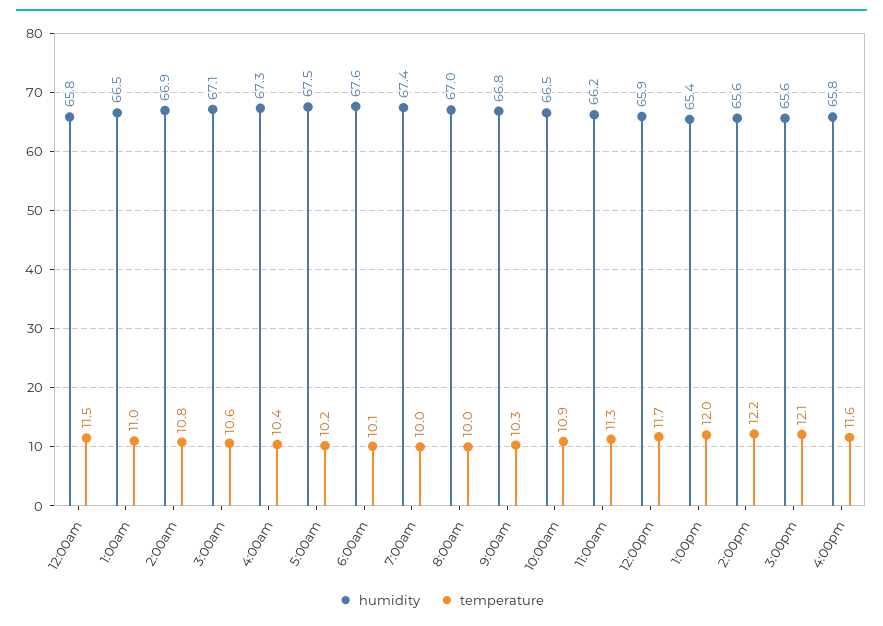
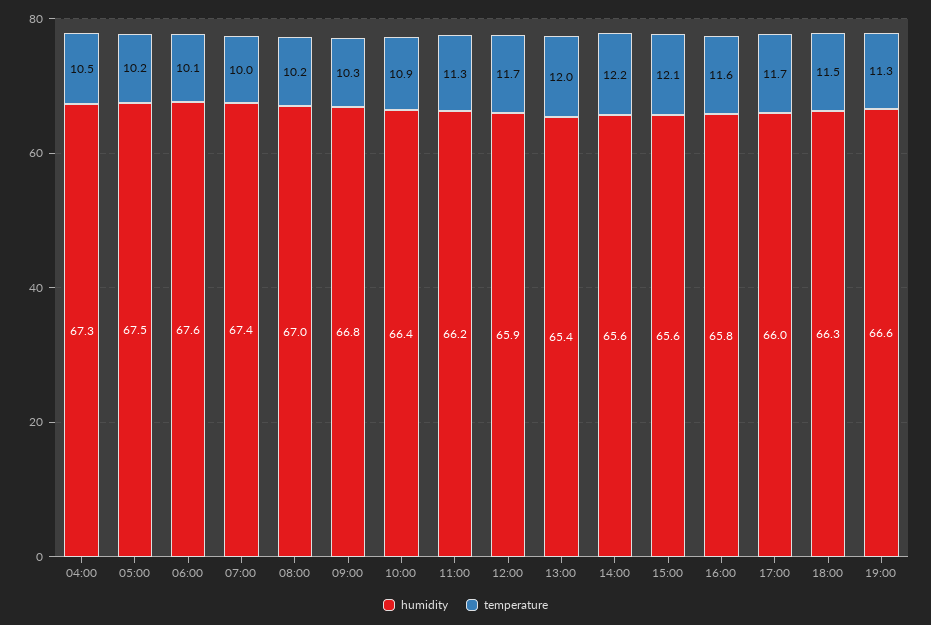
humidity, 12:00am: 65.8 -> none
temperature, 12:00am: 11.5 -> none
humidity, 1:00am: 66.5 -> none
temperature, 1:00am: 11 -> none
humidity, 2:00am: 66.9 -> none
temperature, 2:00am: 10.8 -> none
humidity, 3:00am: 67.1 -> none
temperature, 3:00am: 10.6 -> none
temperature, 4:00am: 10.4 -> 10.5
temperature, 8:00am: 10 -> 10.2
humidity, 10:00am: 66.5 -> 66.4
humidity, 17:00: none -> 66
temperature, 17:00: none -> 11.7
humidity, 18:00: none -> 66.3
temperature, 18:00: none -> 11.5
humidity, 19:00: none -> 66.6
temperature, 19:00: none -> 11.3

